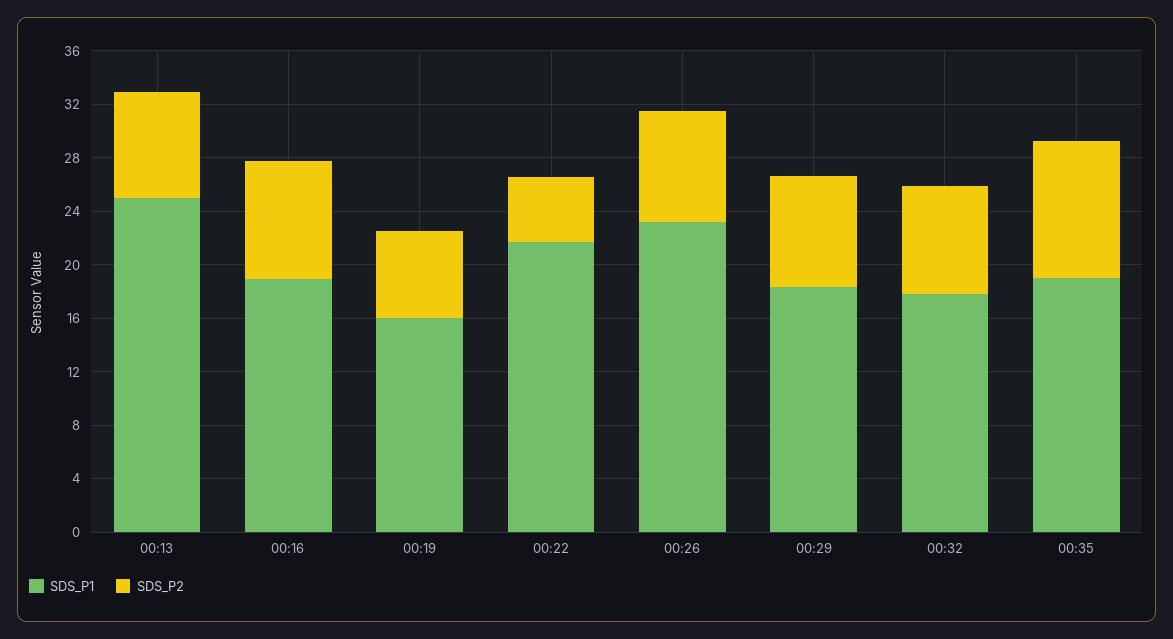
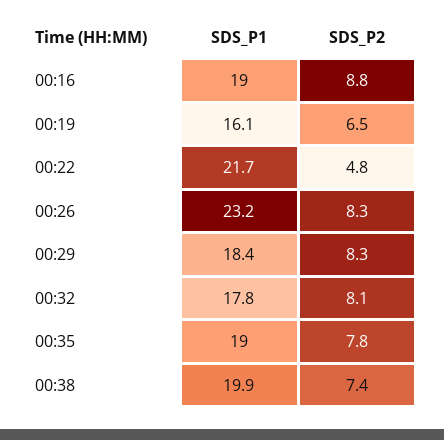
SDS_P1, 00:13: 25 -> none
SDS_P2, 00:13: 8 -> none
SDS_P2, 00:35: 10 -> 7.8
SDS_P1, 00:38: none -> 19.9
SDS_P2, 00:38: none -> 7.4

